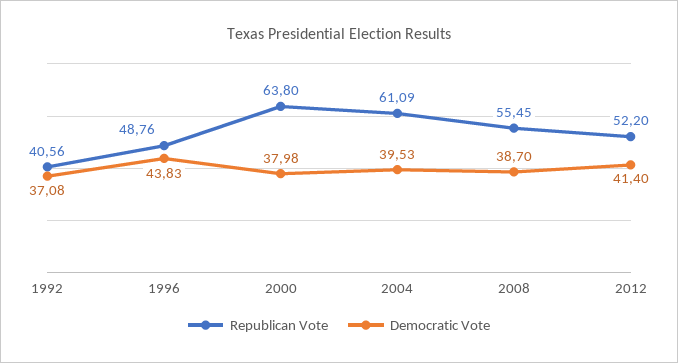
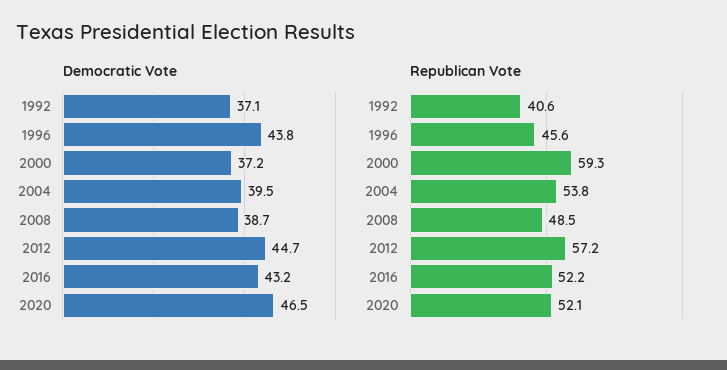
Republican Vote, 1996: 48.76 -> 45.6
Republican Vote, 2000: 63.8 -> 59.3
Democratic Vote, 2000: 37.98 -> 37.2
Republican Vote, 2004: 61.09 -> 53.8
Republican Vote, 2008: 55.45 -> 48.5
Republican Vote, 2012: 52.2 -> 57.2
Democratic Vote, 2012: 41.4 -> 44.7
Democratic Vote, 2016: none -> 43.2
Democratic Vote, 2020: none -> 46.5
Republican Vote, 2016: none -> 52.2
Republican Vote, 2020: none -> 52.1

